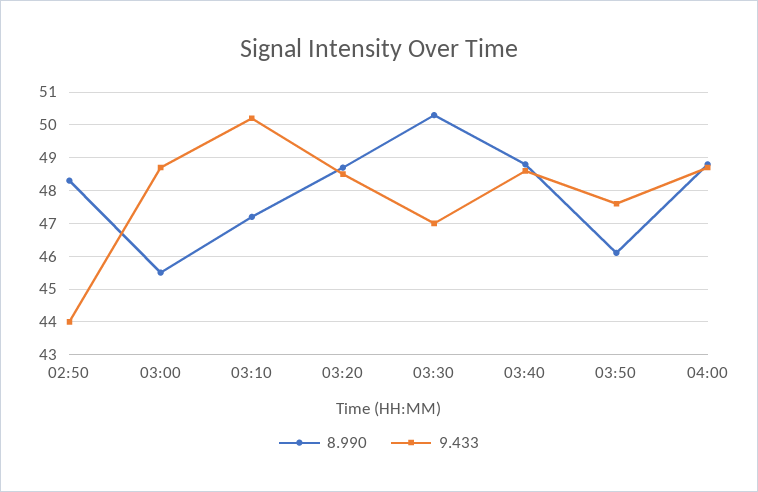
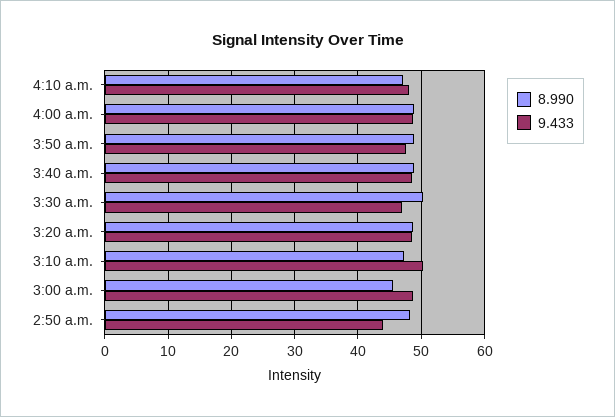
8.990, 03:50: 46 -> 49
8.990, 4:10 a.m.: none -> 47
9.433, 4:10 a.m.: none -> 48

